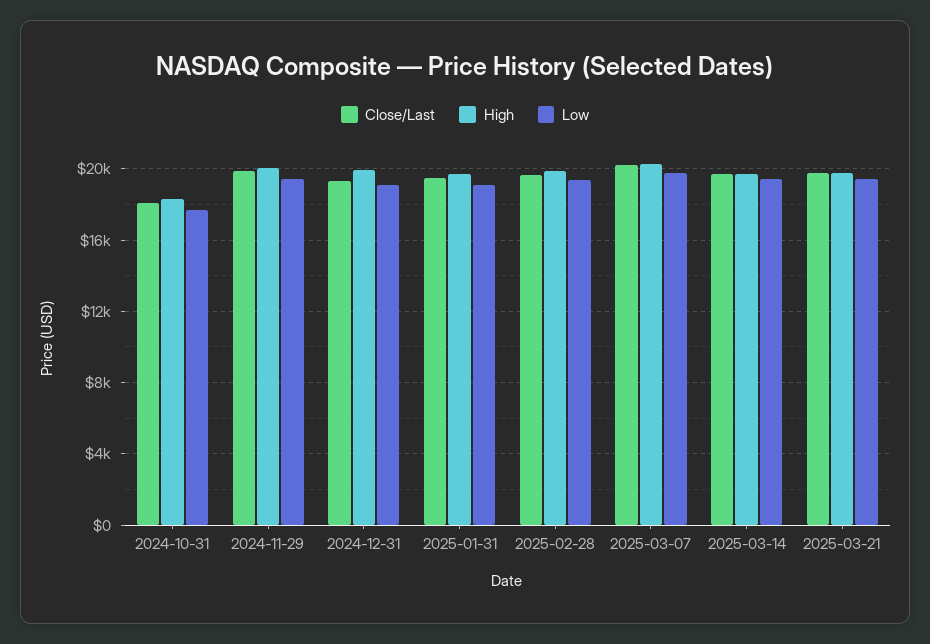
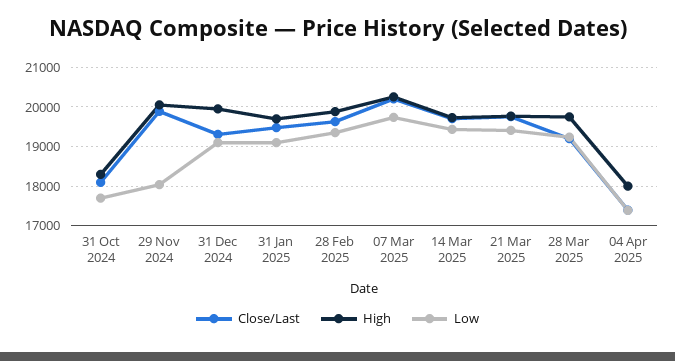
Low, 2024-11-29: 19500 -> 18000
Close/Last, 28 Mar 2025: none -> 19200
High, 28 Mar 2025: none -> 19800
Low, 28 Mar 2025: none -> 19200
Close/Last, 04 Apr 2025: none -> 17400
High, 04 Apr 2025: none -> 18000
Low, 04 Apr 2025: none -> 17400

